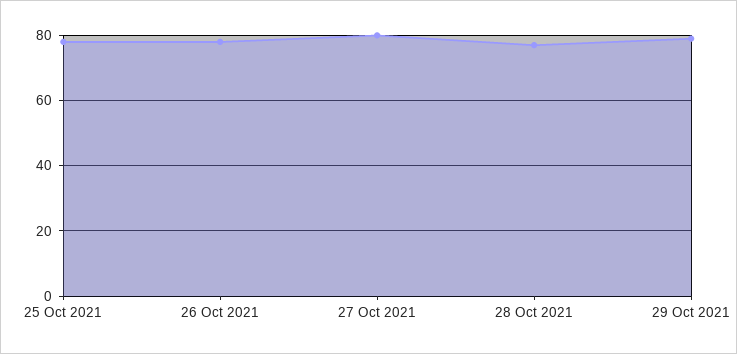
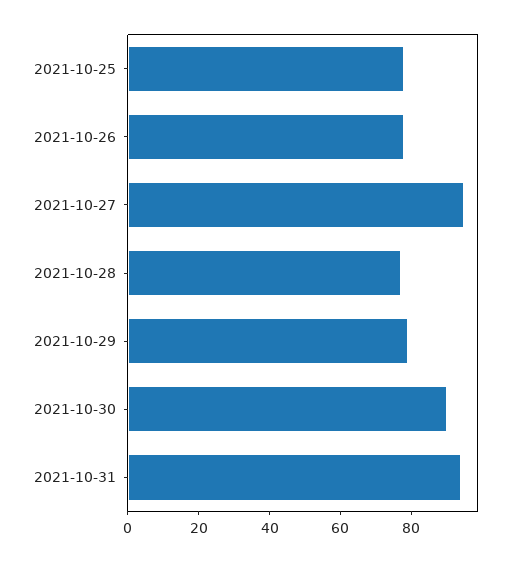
27 Oct 2021: 80 -> 95
2021-10-30: none -> 90
2021-10-31: none -> 95

